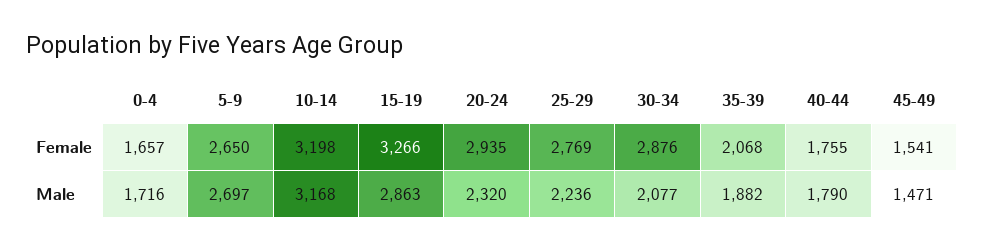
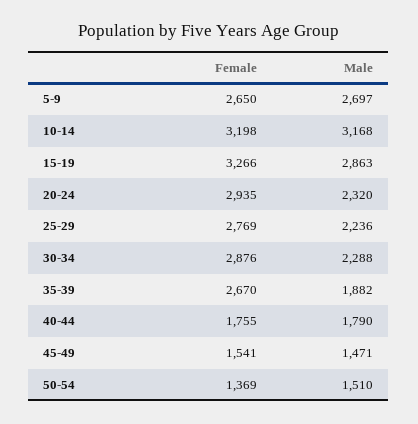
0-4, Female: 1657 -> none
35-39, Female: 2068 -> 2670
0-4, Male: 1716 -> none
30-34, Male: 2077 -> 2288
50-54, Female: none -> 1369
50-54, Male: none -> 1510

